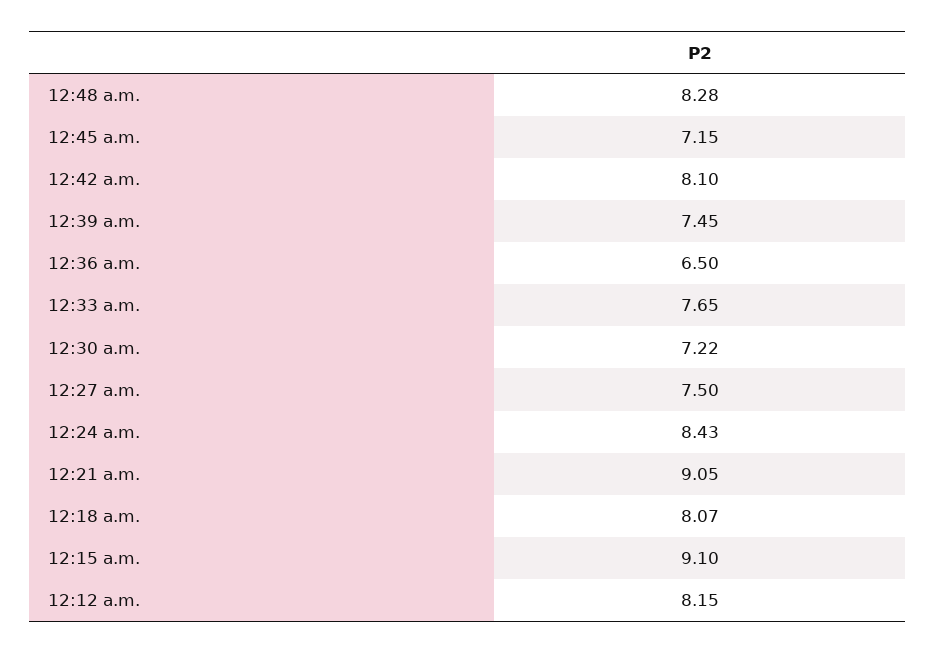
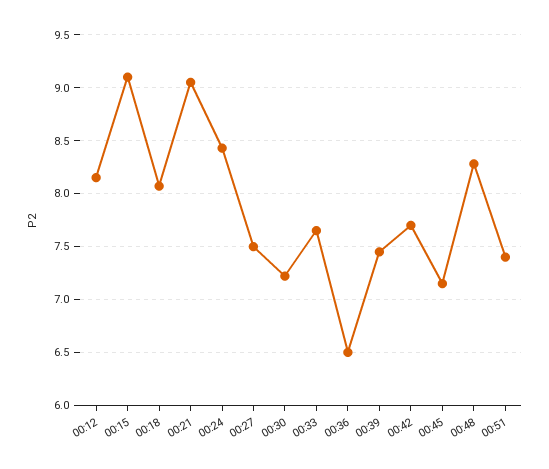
12:42 a.m.: 8.1 -> 7.7
00:51: none -> 7.4

